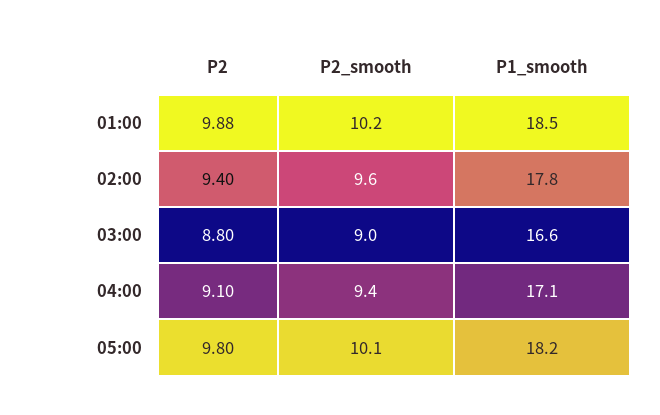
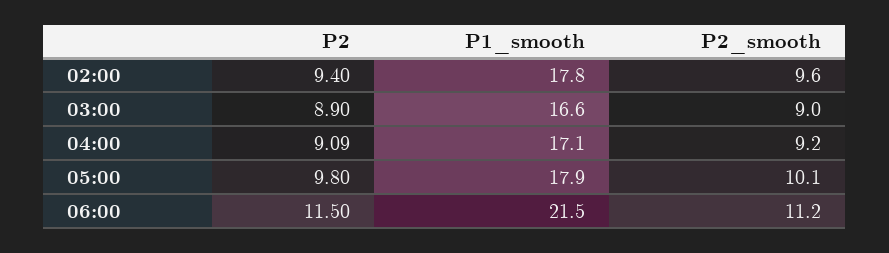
P2, 01:00: 9.88 -> none
P2_smooth, 01:00: 10.2 -> none
P1_smooth, 01:00: 18.5 -> none
P2, 03:00: 8.8 -> 8.9
P2, 04:00: 9.1 -> 9.09
P2_smooth, 04:00: 9.4 -> 9.2
P1_smooth, 05:00: 18.2 -> 17.9
P2, 06:00: none -> 11.5
P1_smooth, 06:00: none -> 21.5
P2_smooth, 06:00: none -> 11.2

